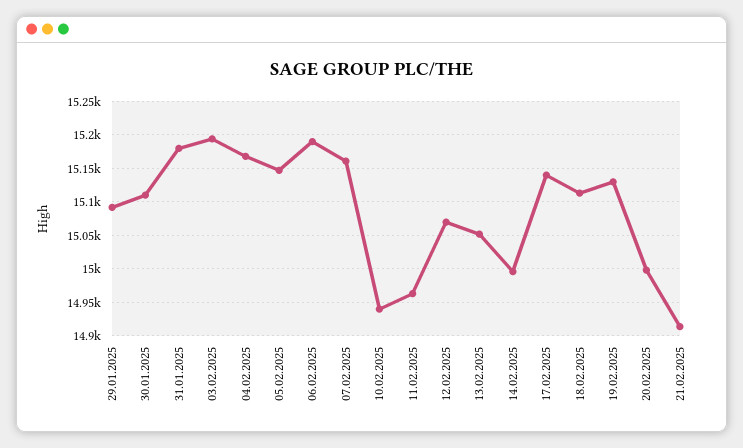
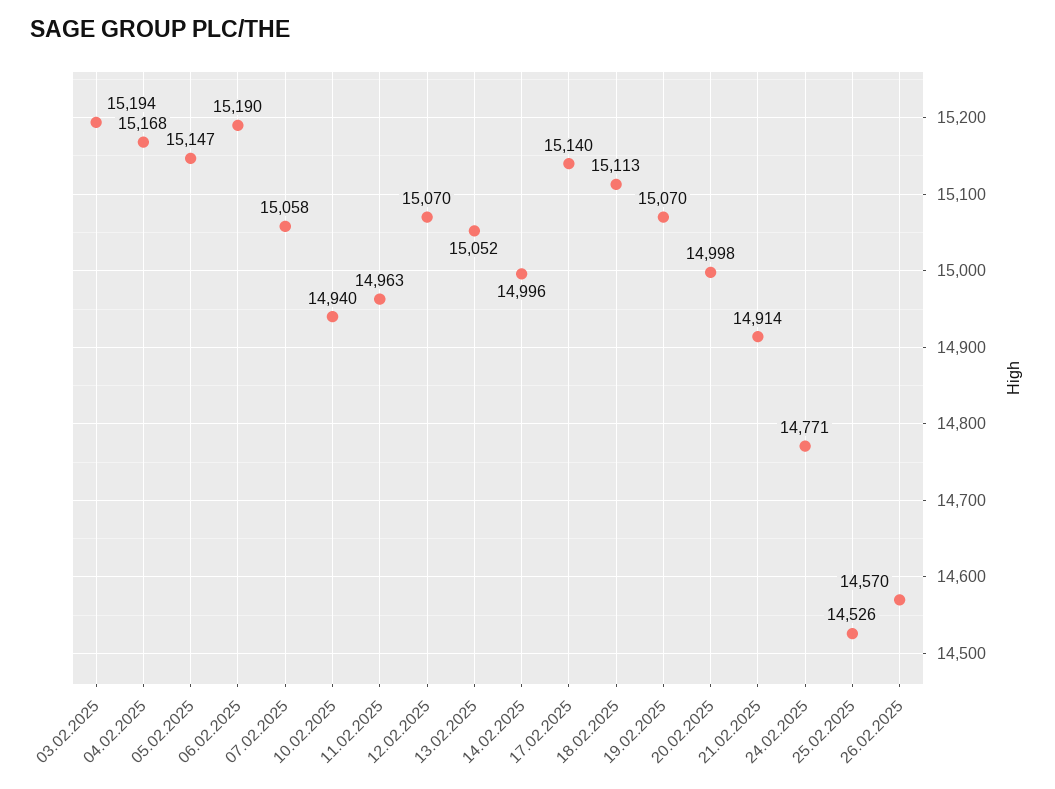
29.01.2025: 15090 -> none
30.01.2025: 15110 -> none
31.01.2025: 15180 -> none
07.02.2025: 15160 -> 15058
19.02.2025: 15130 -> 15070
24.02.2025: none -> 14771
25.02.2025: none -> 14526
26.02.2025: none -> 14570

